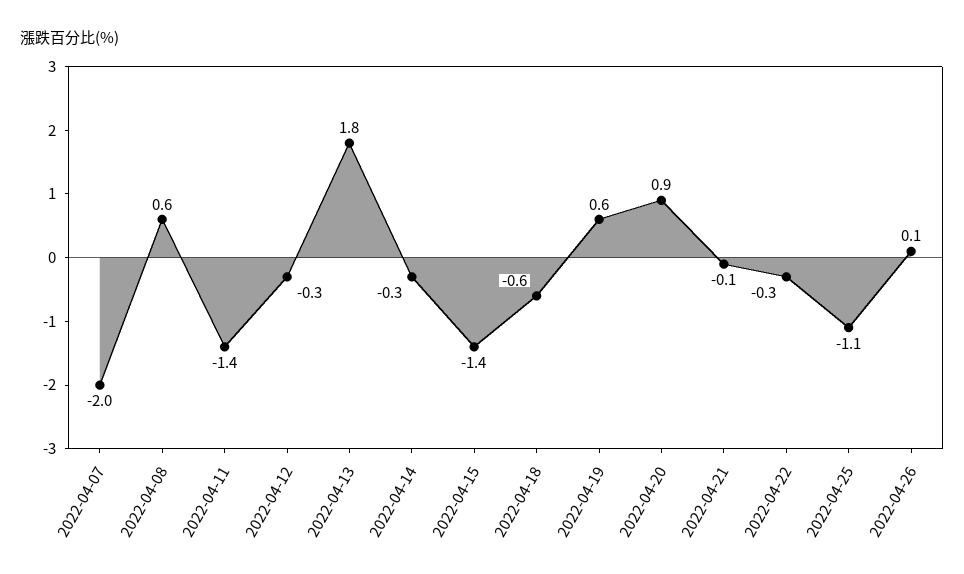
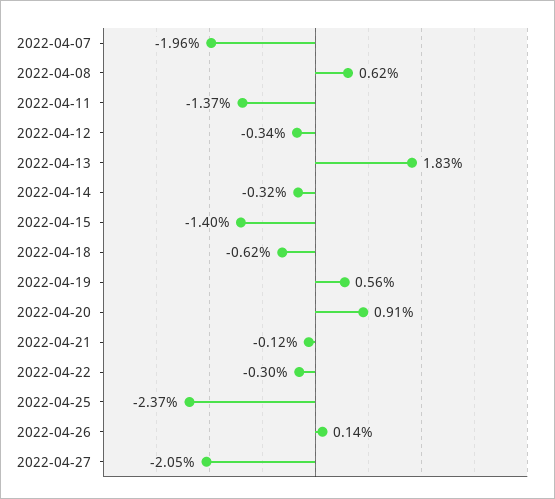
2022-04-25: -1.1 -> -2.37
2022-04-27: none -> -2.05

